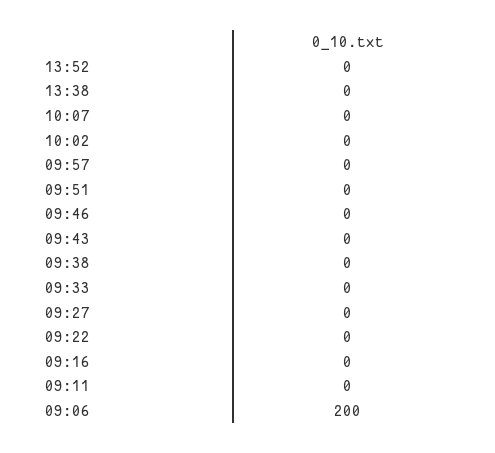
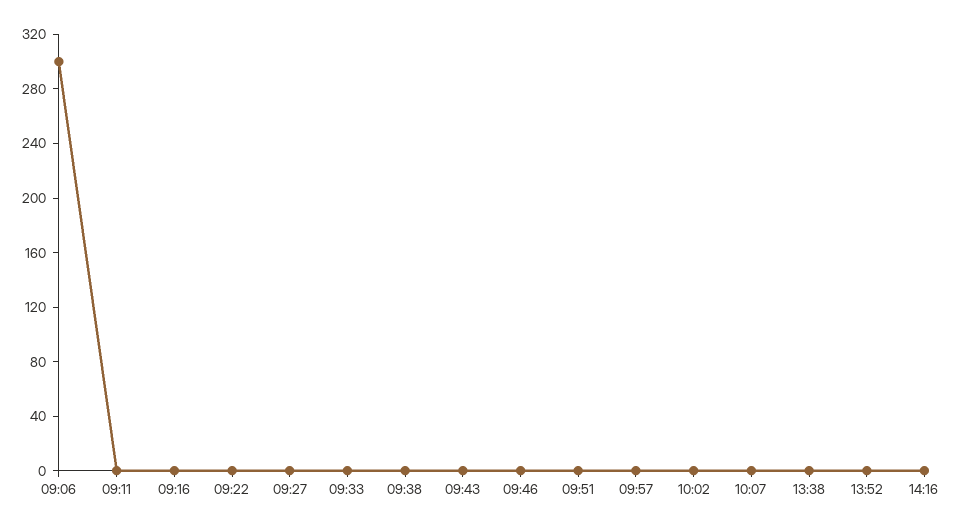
09:06: 200 -> 300
14:16: none -> 0

